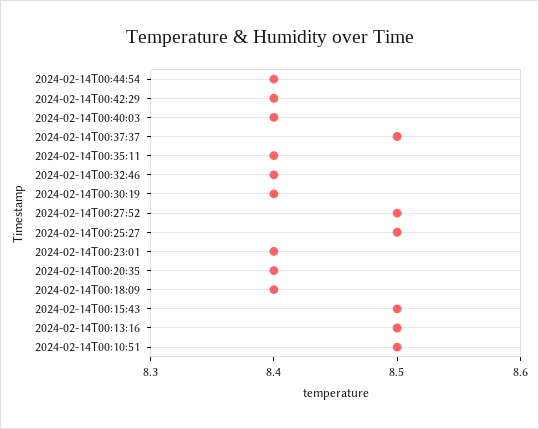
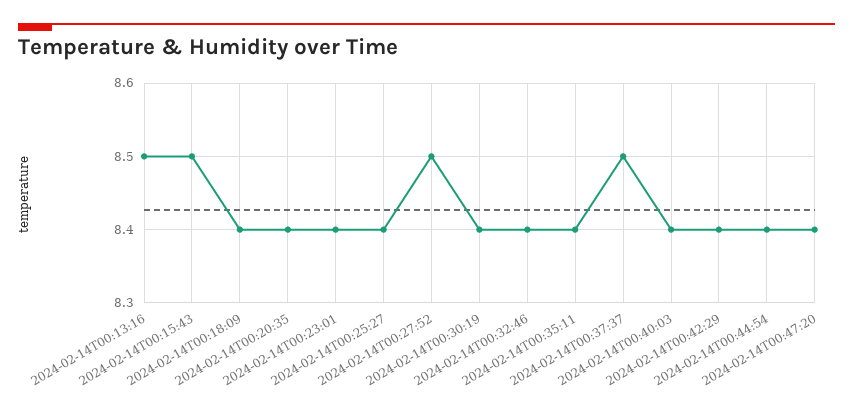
2024-02-14T00:25:27: 8.5 -> 8.4
2024-02-14T00:10:51: 8.5 -> none
2024-02-14T00:47:20: none -> 8.4

